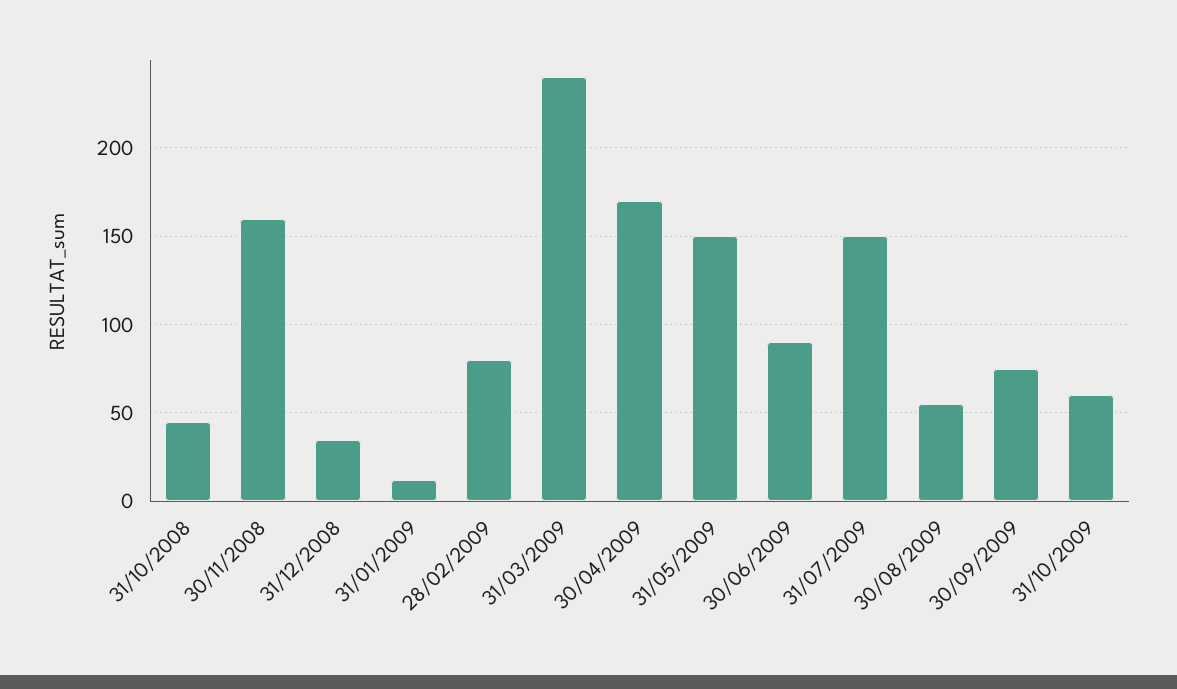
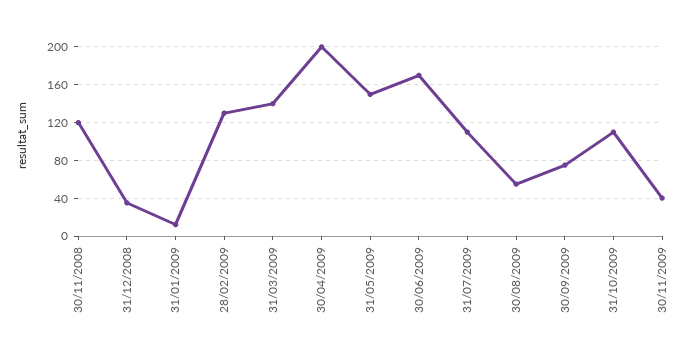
31/10/2008: 45 -> none
30/11/2008: 160 -> 120
28/02/2009: 80 -> 130
31/03/2009: 240 -> 140
30/04/2009: 170 -> 200
30/06/2009: 90 -> 170
31/07/2009: 150 -> 110
31/10/2009: 60 -> 110
30/11/2009: none -> 40

